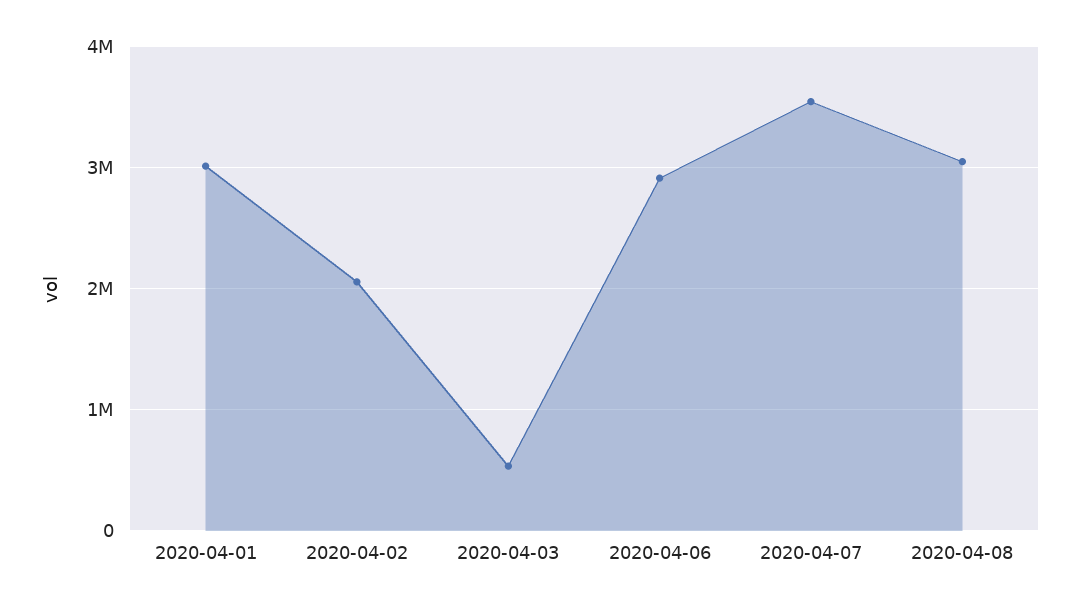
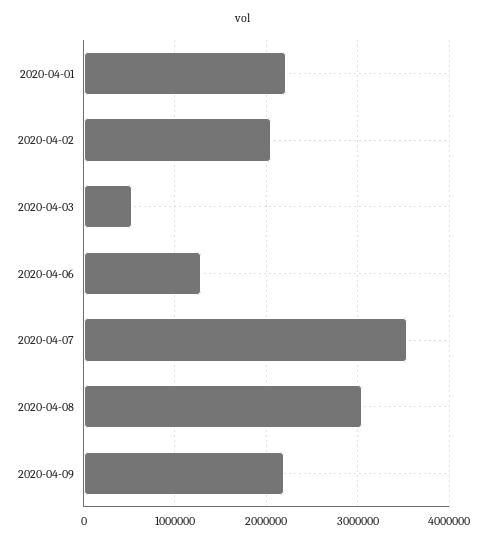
2020-04-01: 3000000 -> 2200000
2020-04-06: 2900000 -> 1300000
2020-04-09: none -> 2200000

